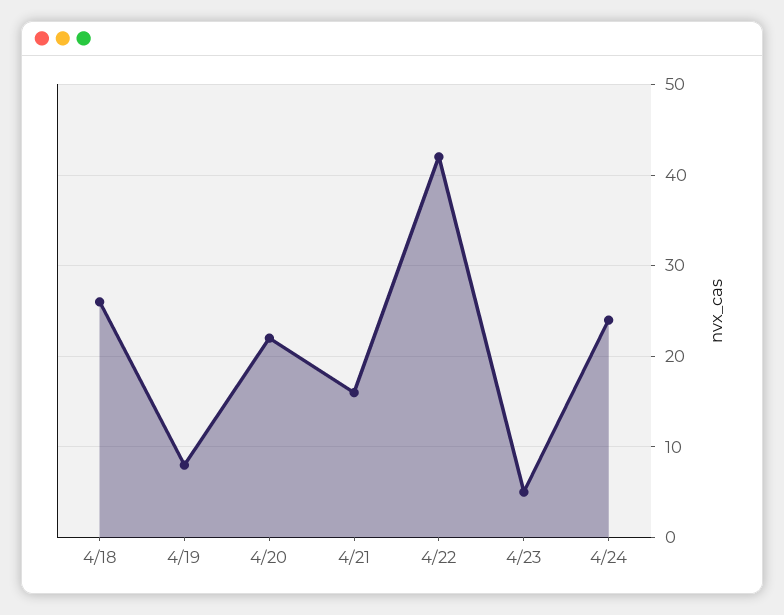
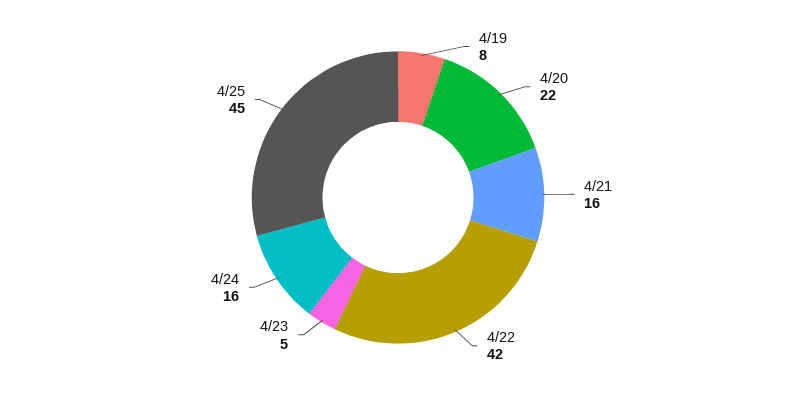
4/18: 26 -> none
4/24: 24 -> 16
4/25: none -> 45

